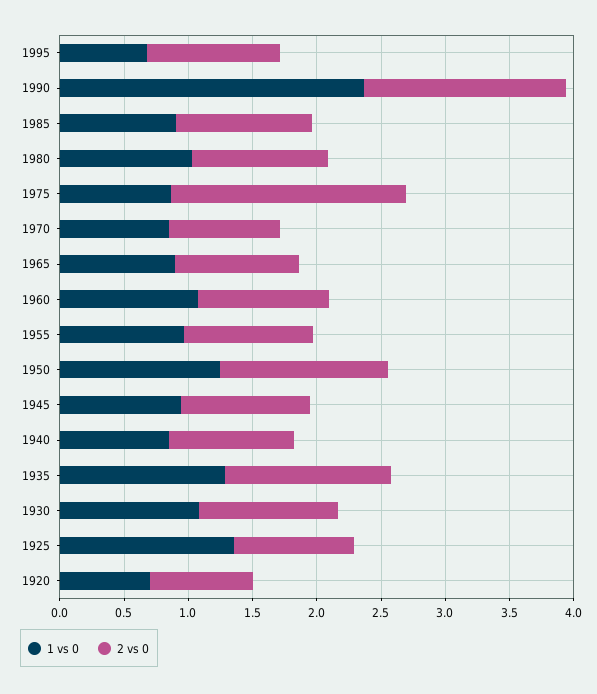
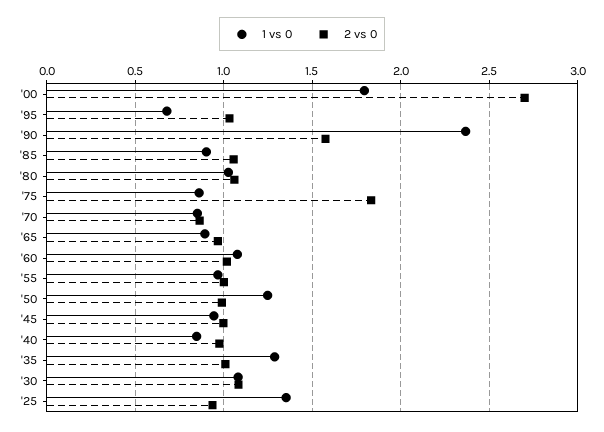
2 vs 0, 1950: 1.3 -> 1
2 vs 0, 1935: 1.3 -> 1
1 vs 0, 1920: 0.7 -> none
2 vs 0, 1920: 0.8 -> none
1 vs 0, '00: none -> 1.8
2 vs 0, '00: none -> 2.7

